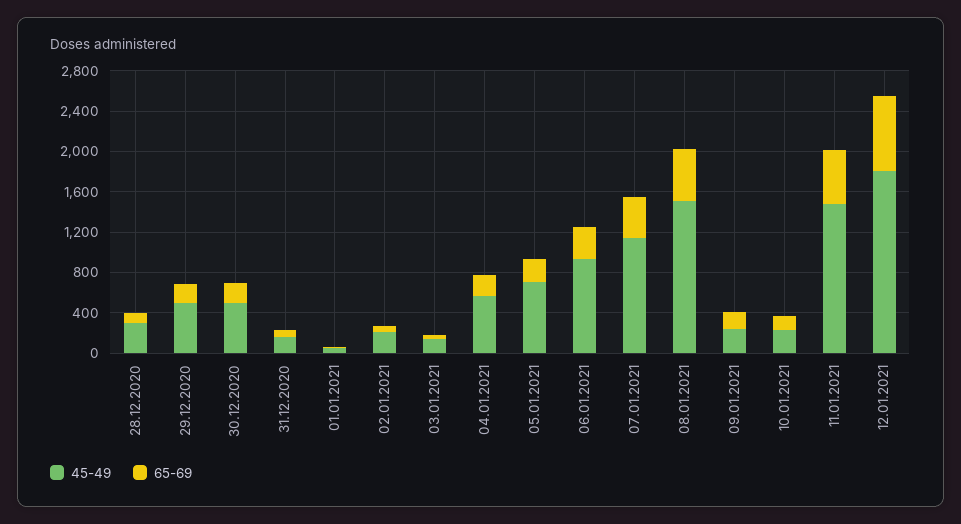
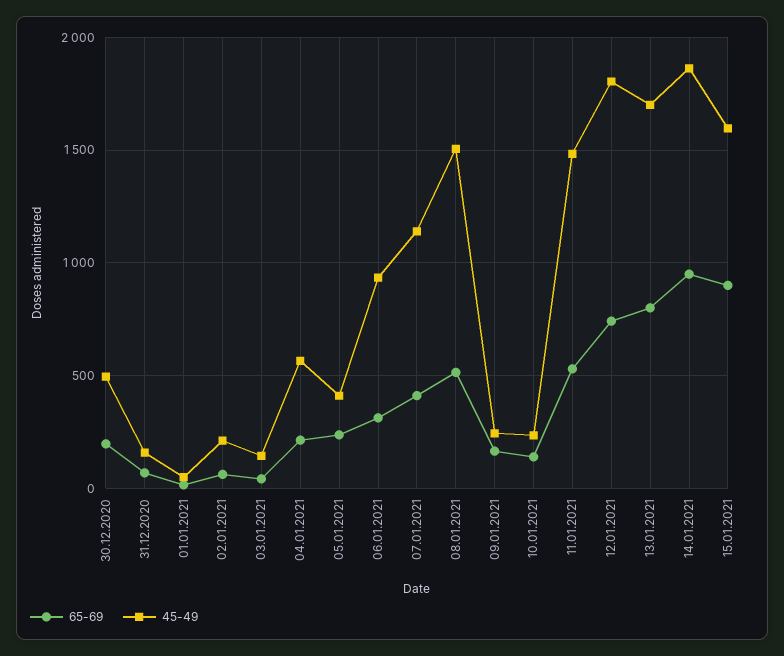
45-49, 28.12.2020: 300 -> none
65-69, 28.12.2020: 100 -> none
45-49, 29.12.2020: 500 -> none
65-69, 29.12.2020: 200 -> none
45-49, 05.01.2021: 700 -> 400
65-69, 13.01.2021: none -> 800
45-49, 13.01.2021: none -> 1700
65-69, 14.01.2021: none -> 950
45-49, 14.01.2021: none -> 1850
65-69, 15.01.2021: none -> 900
45-49, 15.01.2021: none -> 1600

